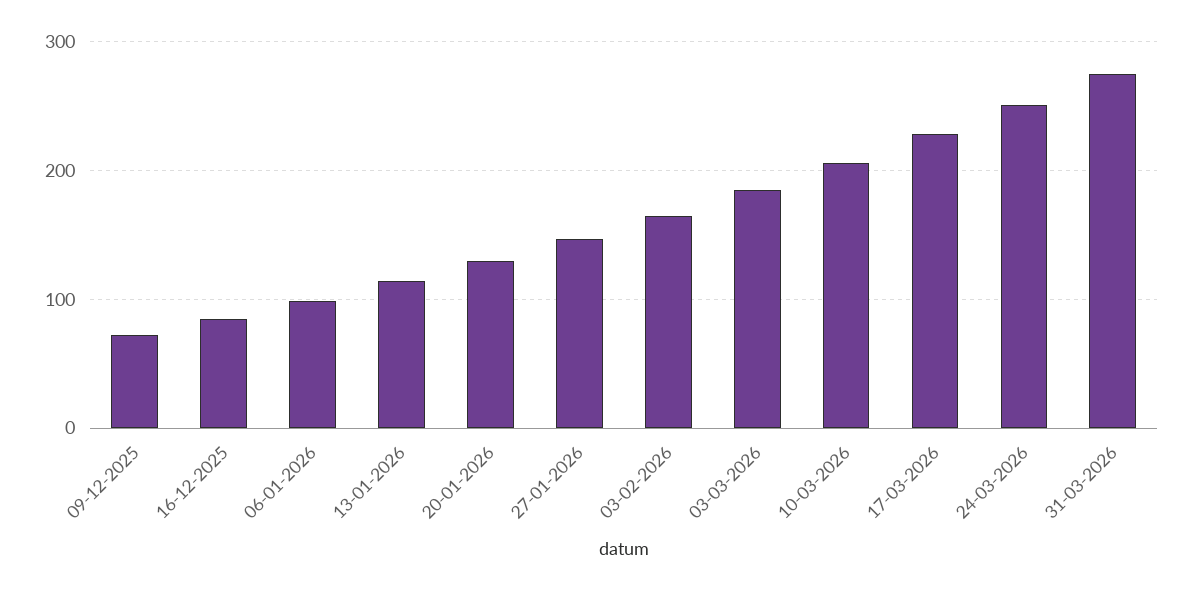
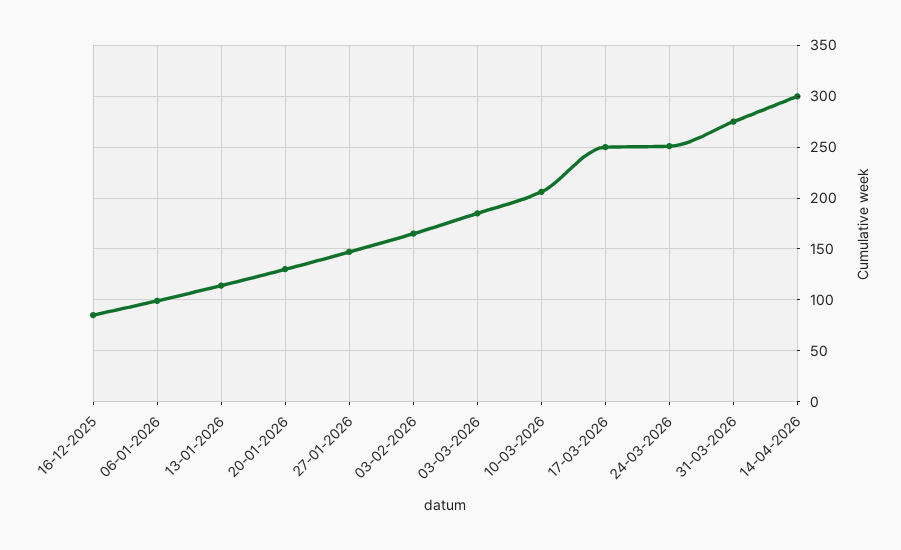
09-12-2025: 70 -> none
17-03-2026: 230 -> 250
14-04-2026: none -> 300

